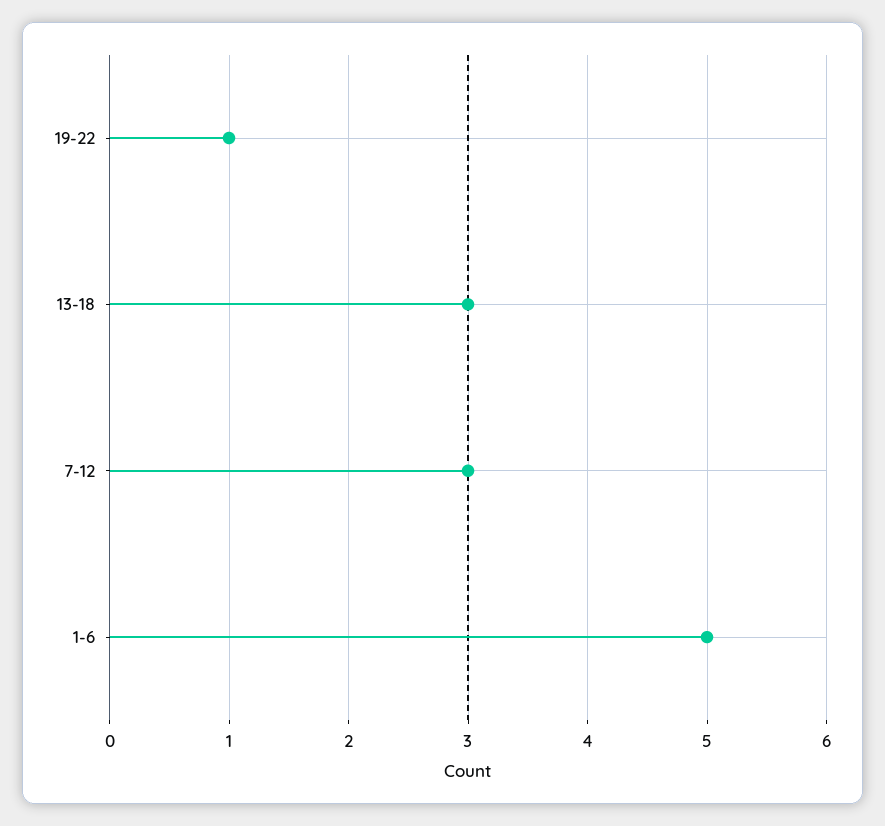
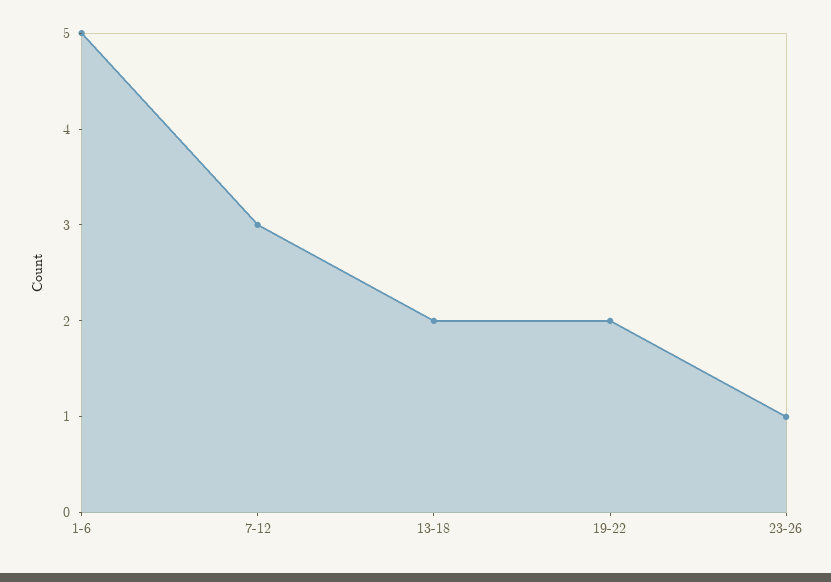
19-22: 1 -> 2
13-18: 3 -> 2
23-26: none -> 1

